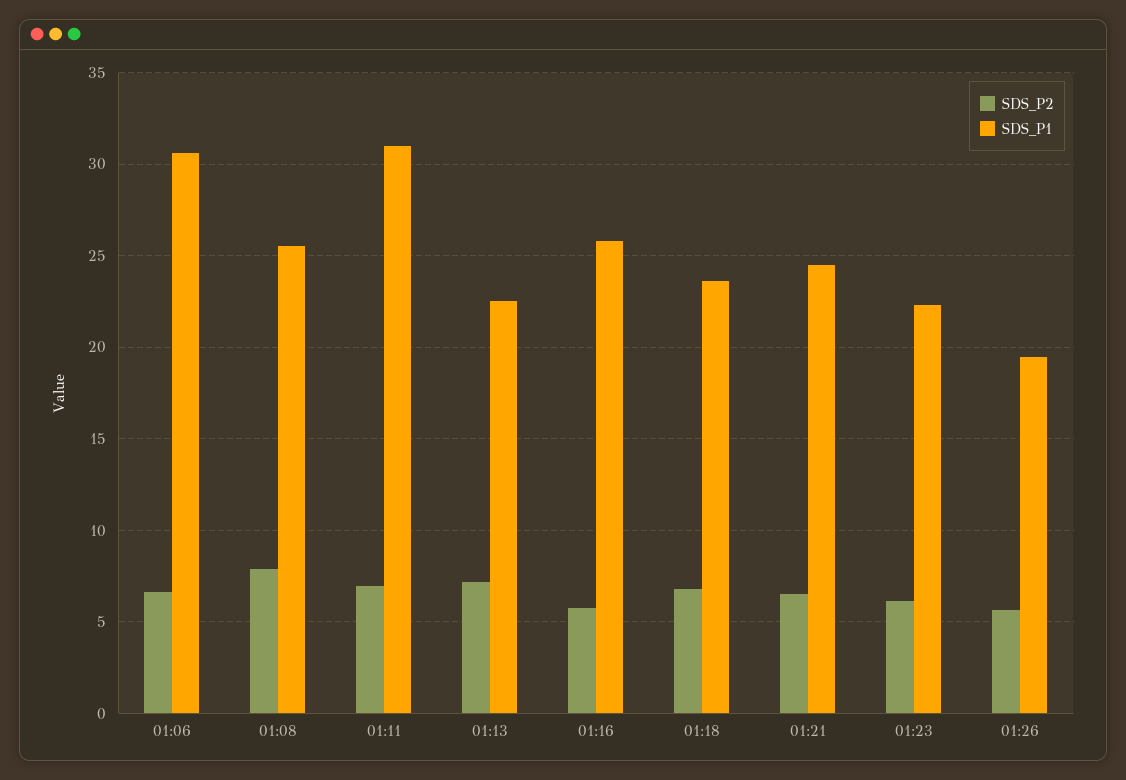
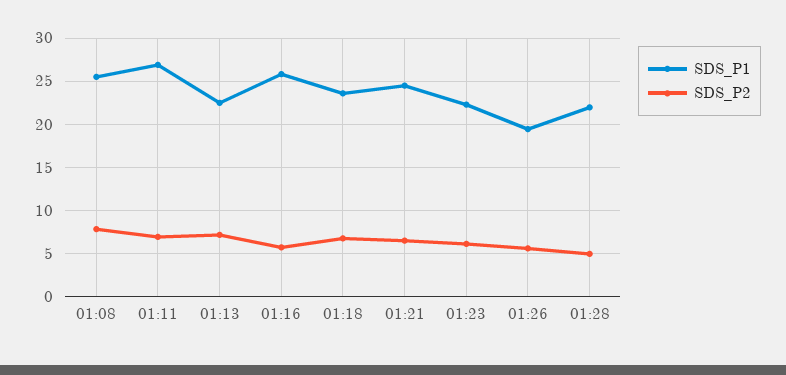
SDS_P2, 01:06: 6.5 -> none
SDS_P1, 01:06: 30.5 -> none
SDS_P1, 01:11: 31 -> 27
SDS_P1, 01:28: none -> 22
SDS_P2, 01:28: none -> 5

